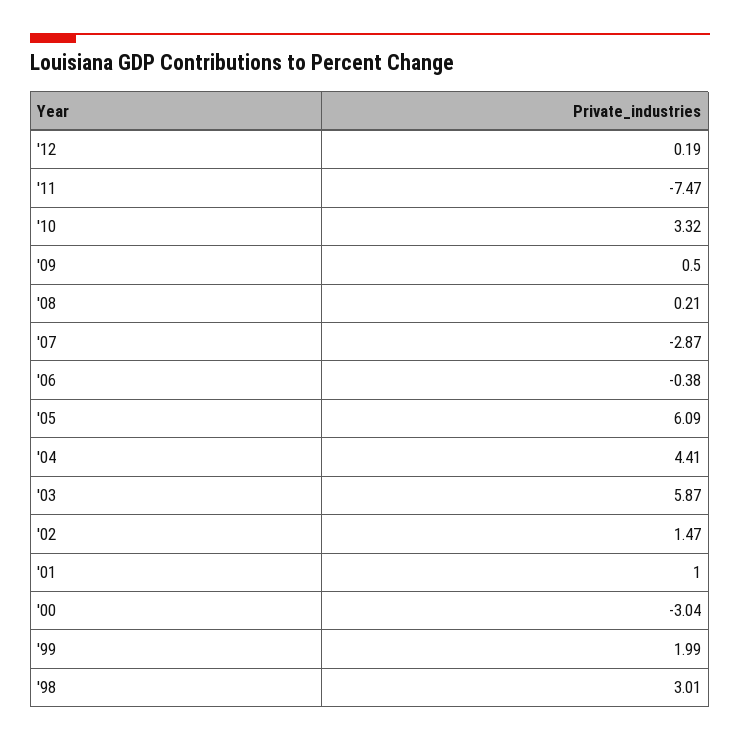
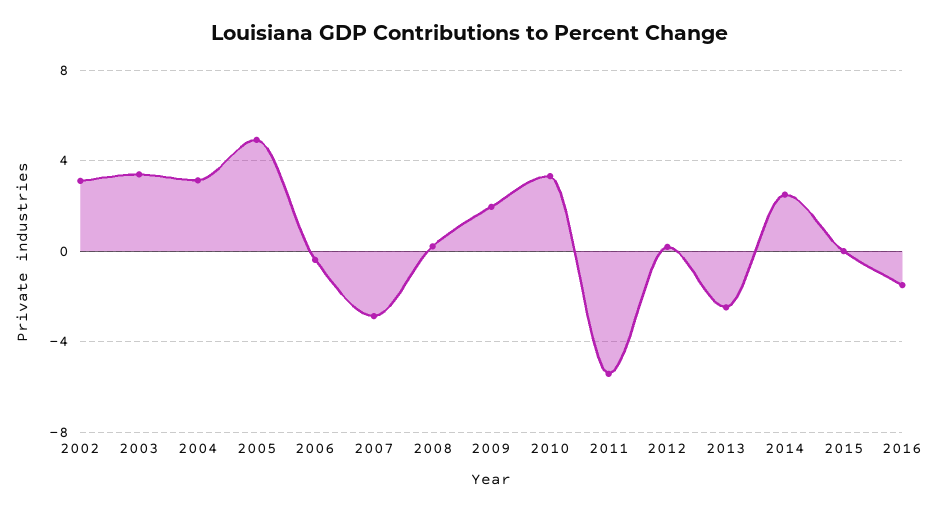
'11: -7.47 -> -5.5
'09: 0.5 -> 2
'05: 6.09 -> 5
'04: 4.41 -> 3
'03: 5.87 -> 3.5
'02: 1.47 -> 3
'01: 1 -> none
'00: -3.04 -> none
'99: 1.99 -> none
'98: 3.01 -> none
2013: none -> -2.5
2014: none -> 2.5
2015: none -> 0
2016: none -> -1.5

